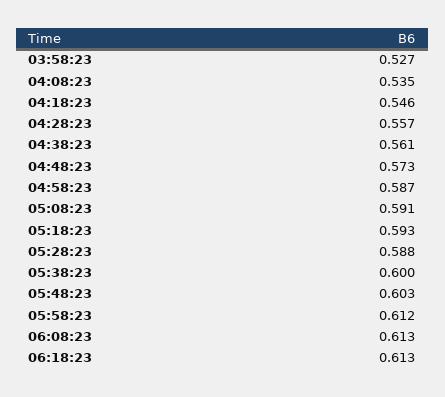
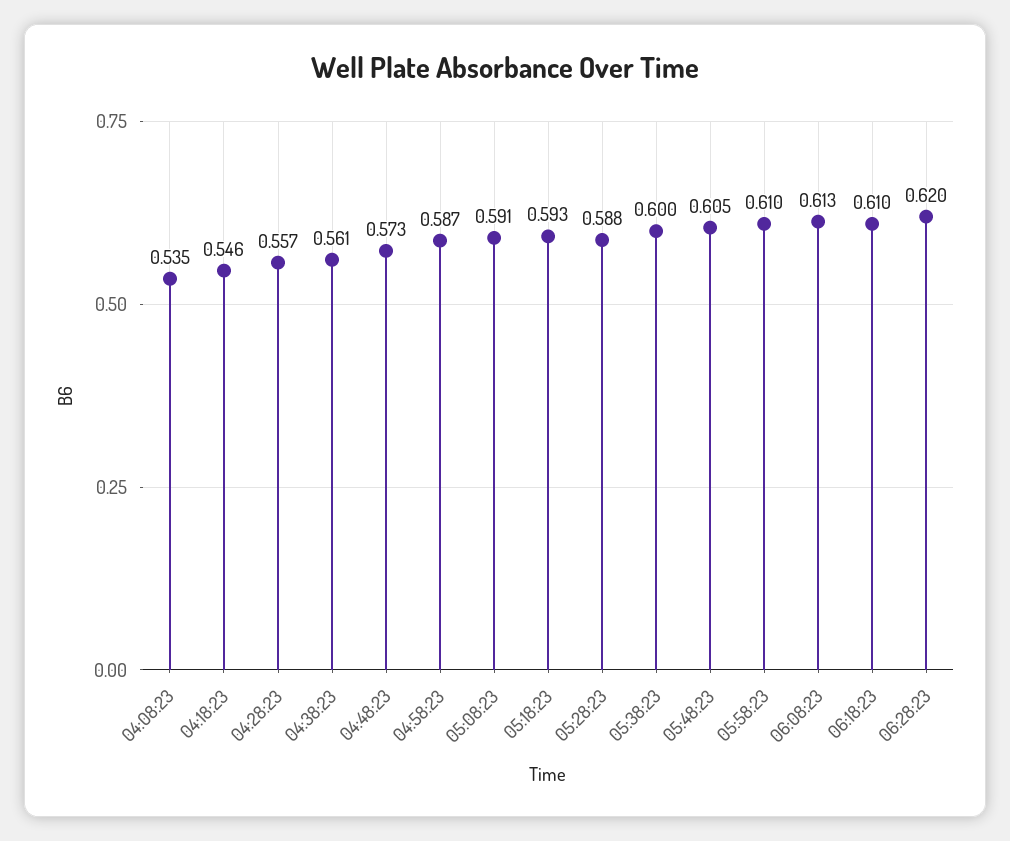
03:58:23: 0.527 -> none
05:48:23: 0.603 -> 0.605
05:58:23: 0.612 -> 0.61
06:18:23: 0.613 -> 0.61
06:28:23: none -> 0.62

